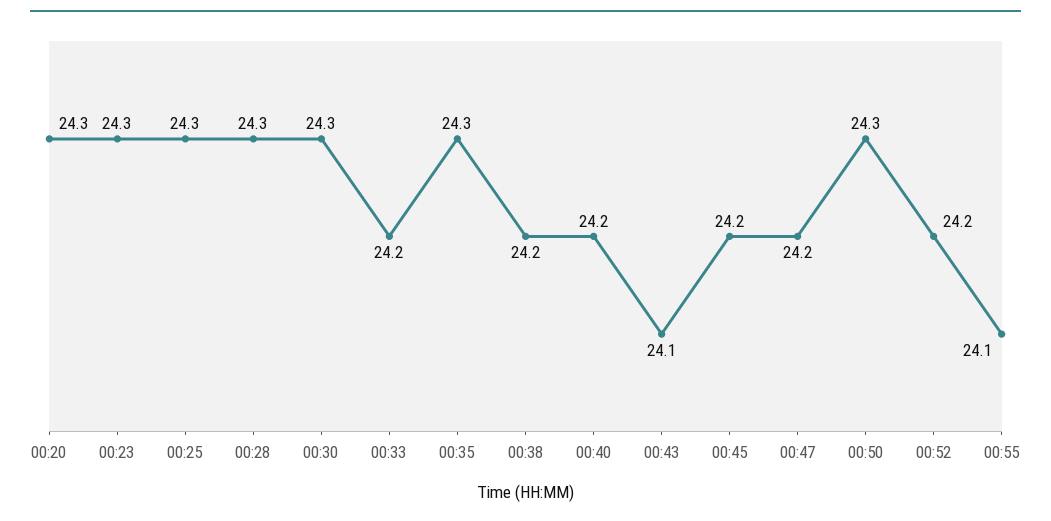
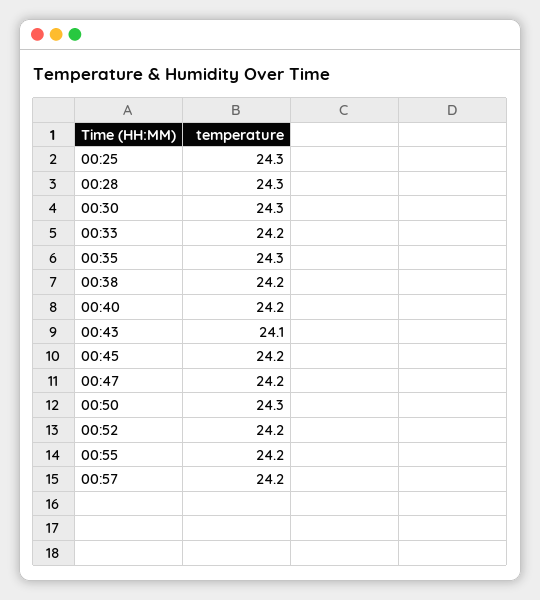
00:20: 24.3 -> none
00:23: 24.3 -> none
00:55: 24.1 -> 24.2
00:57: none -> 24.2

